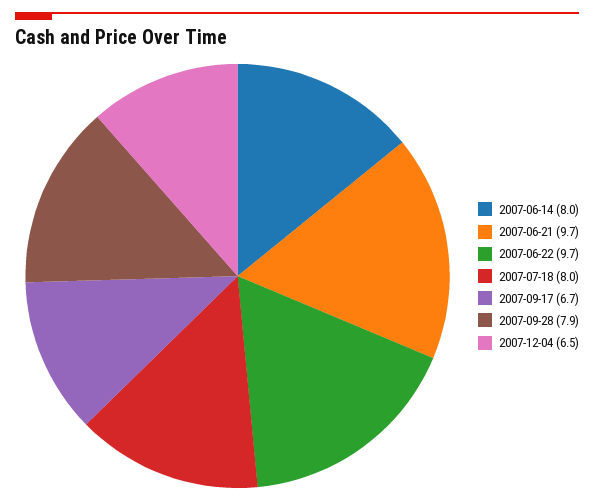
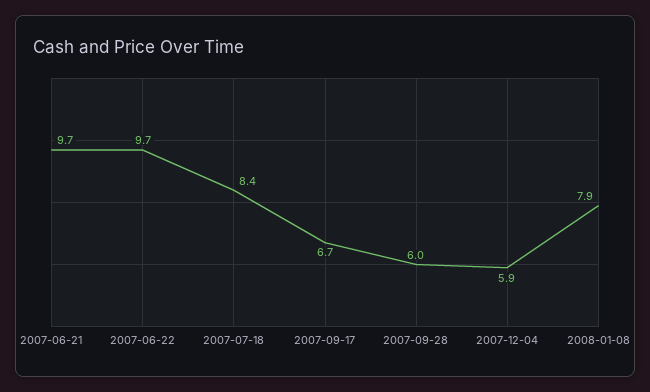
2007-06-14: 8 -> none
2007-07-18: 8 -> 8.4
2007-09-28: 7.9 -> 6
2007-12-04: 6.5 -> 5.9
2008-01-08: none -> 7.9

